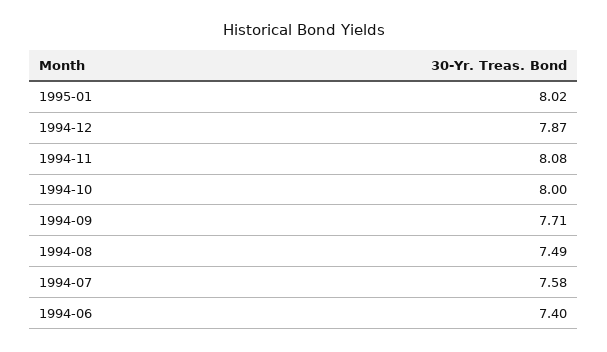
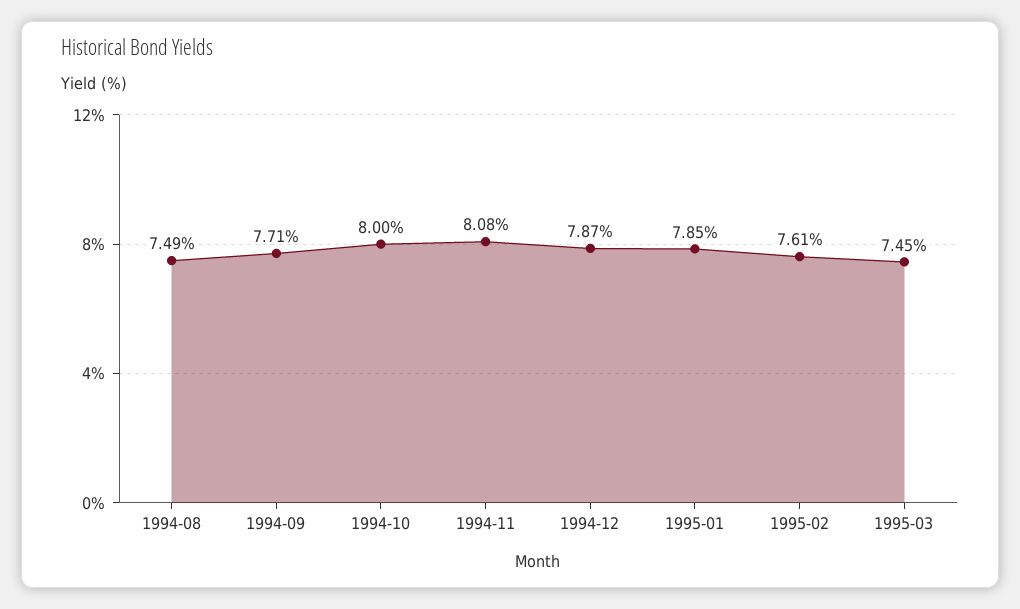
1995-01: 8.02 -> 7.85
1994-07: 7.58 -> none
1994-06: 7.4 -> none
1995-02: none -> 7.61
1995-03: none -> 7.45

